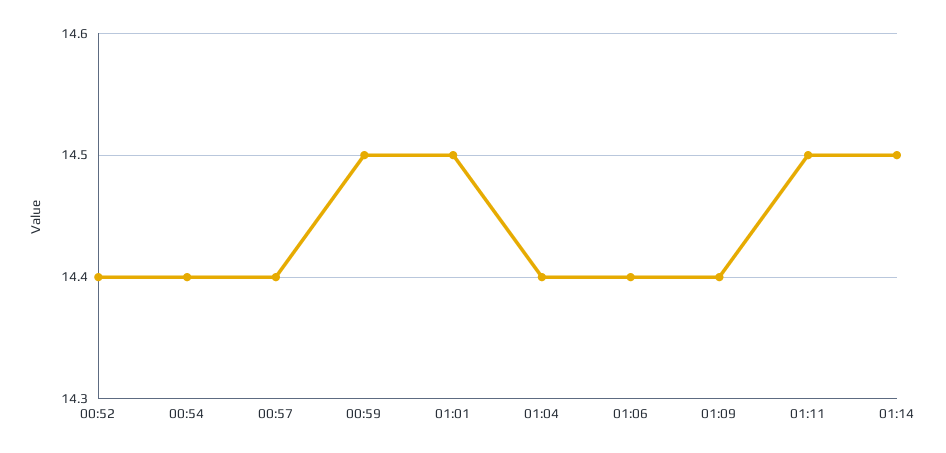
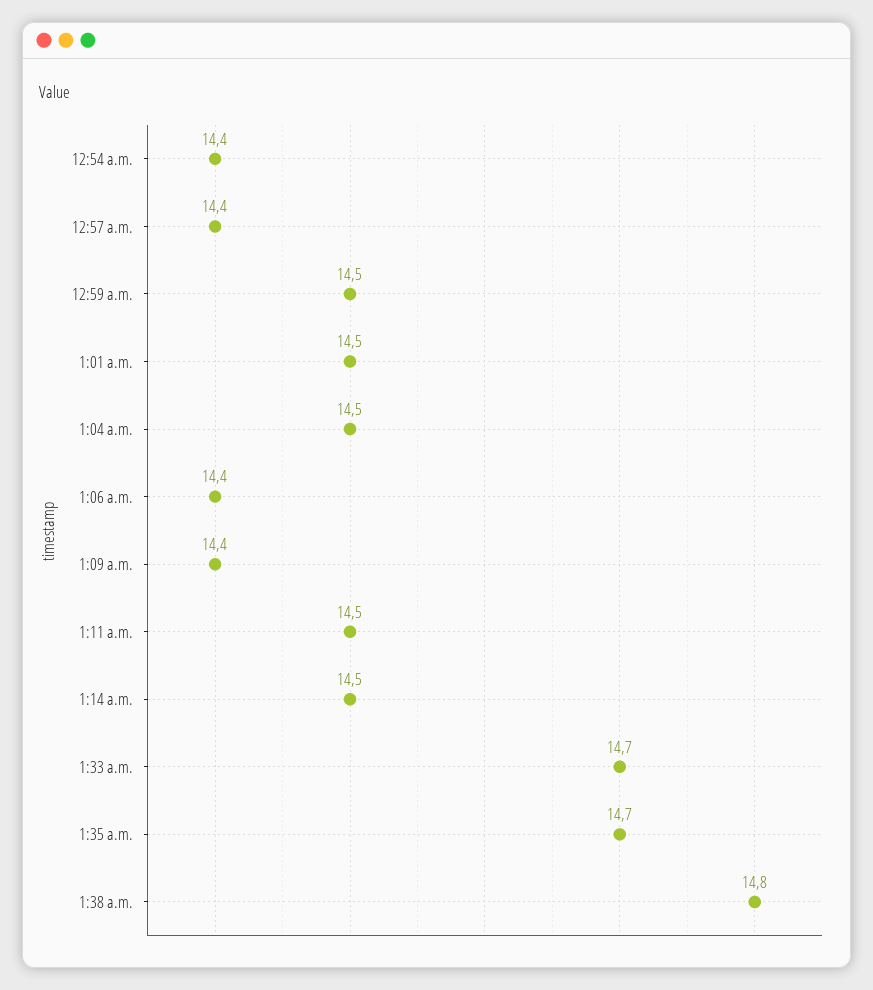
00:52: 14.4 -> none
01:04: 14.4 -> 14.5
1:33 a.m.: none -> 14.7
1:35 a.m.: none -> 14.7
1:38 a.m.: none -> 14.8

